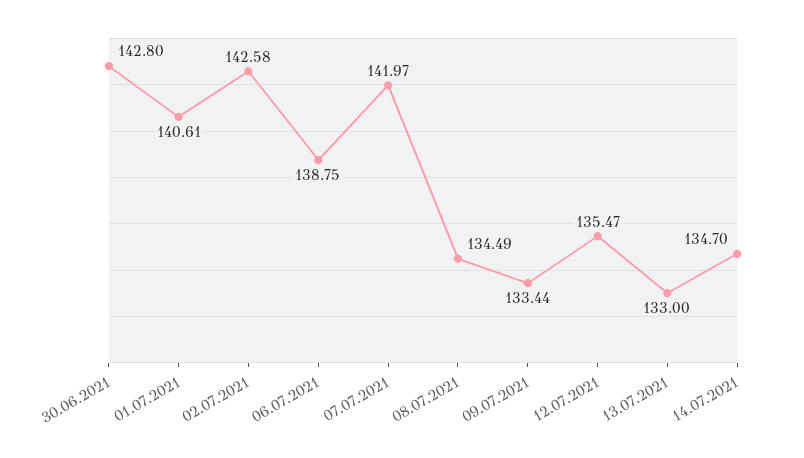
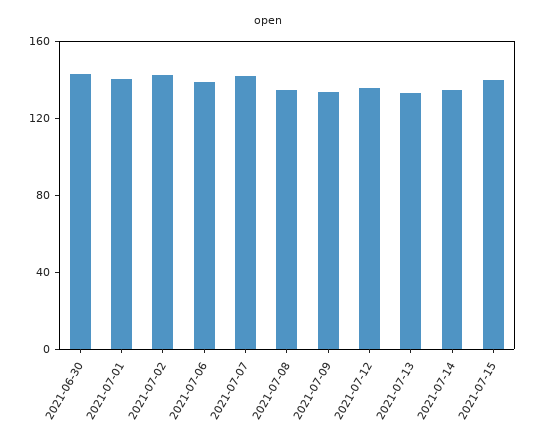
2021-07-15: none -> 140

